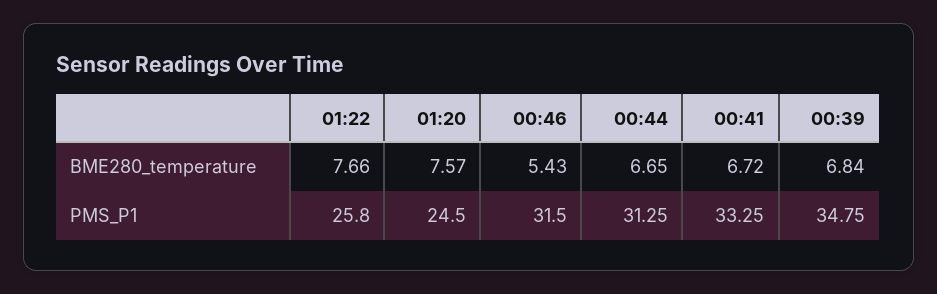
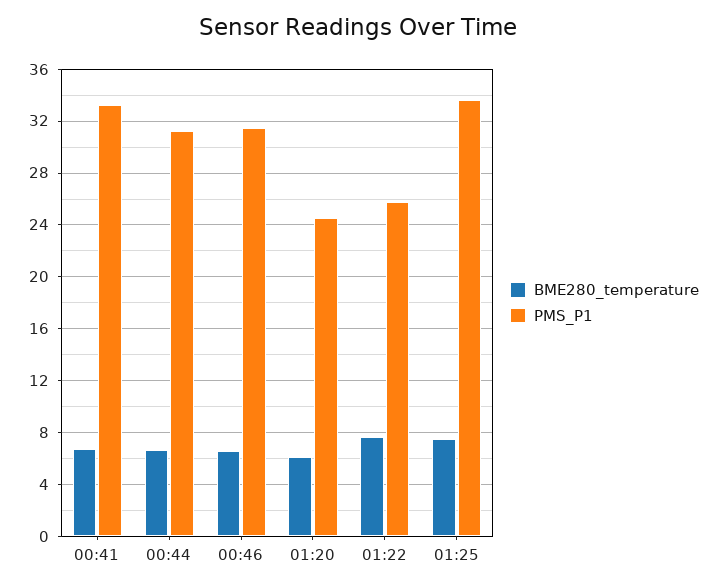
BME280_temperature, 01:20: 7.57 -> 6
BME280_temperature, 00:46: 5.43 -> 6.5
BME280_temperature, 00:39: 6.84 -> none
PMS_P1, 00:39: 34.75 -> none
BME280_temperature, 01:25: none -> 7.5
PMS_P1, 01:25: none -> 33.5

